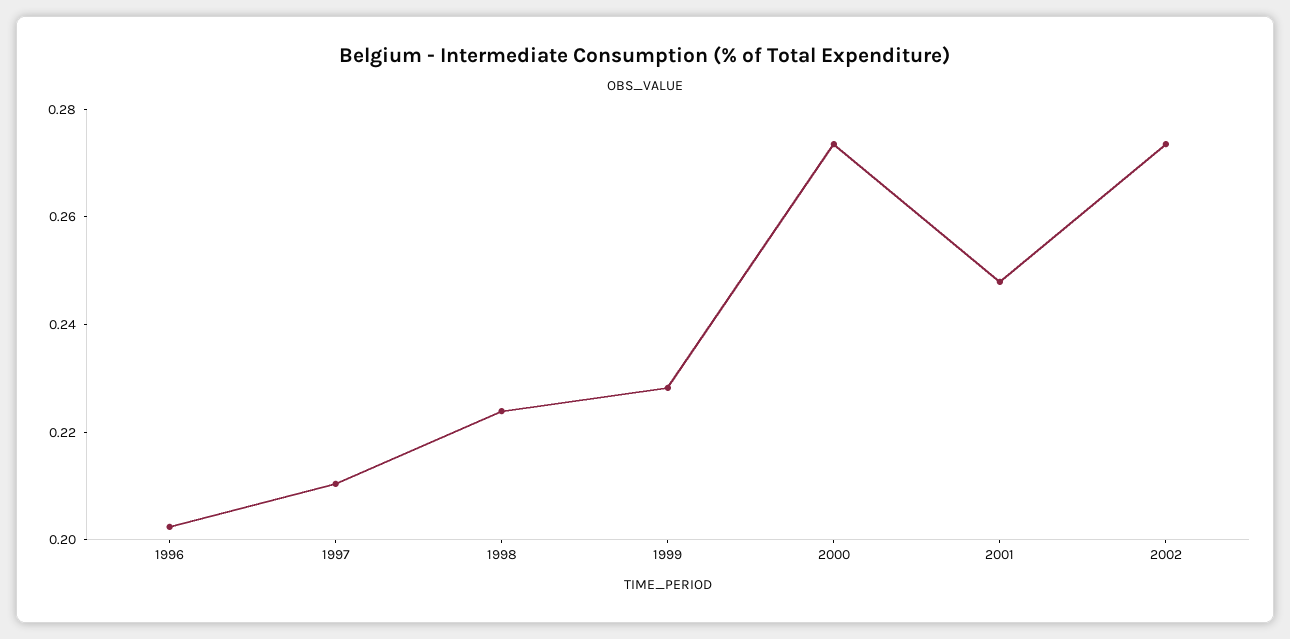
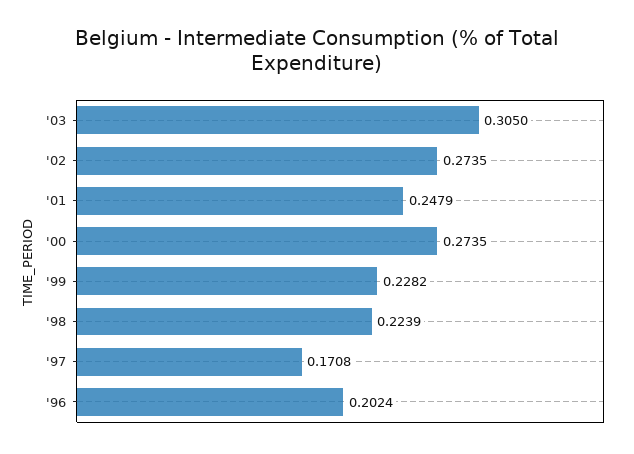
1997: 0.21 -> 0.1708
'03: none -> 0.305

